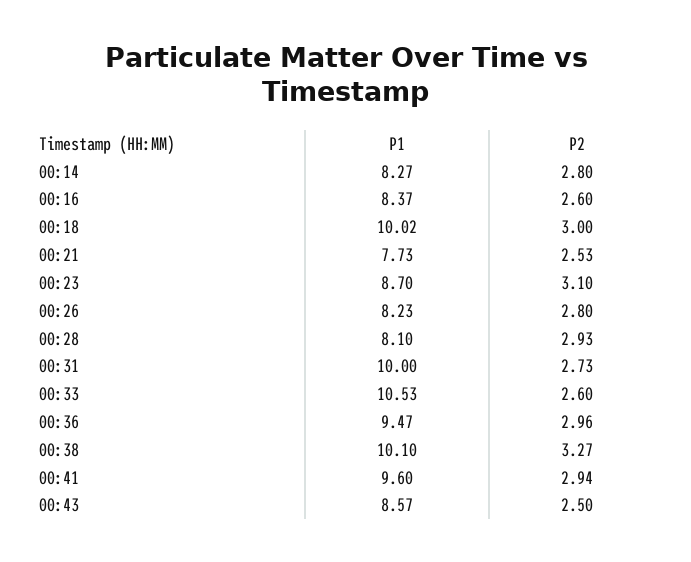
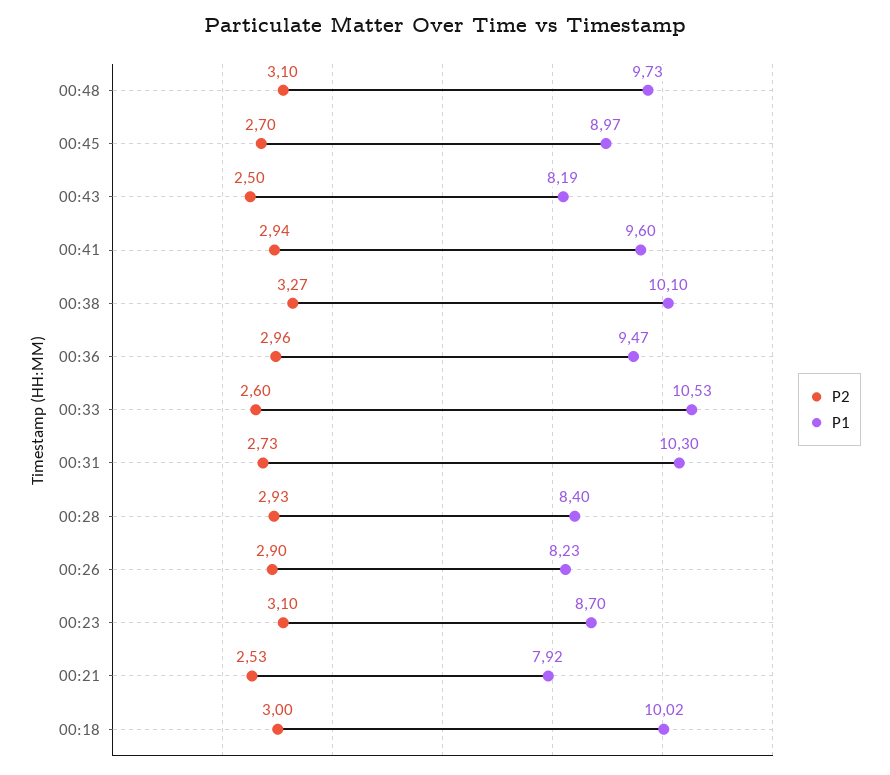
P1, 00:14: 8.27 -> none
P2, 00:14: 2.8 -> none
P1, 00:16: 8.37 -> none
P2, 00:16: 2.6 -> none
P1, 00:21: 7.73 -> 7.92
P2, 00:26: 2.8 -> 2.9
P1, 00:28: 8.1 -> 8.4
P1, 00:31: 10 -> 10.3
P1, 00:43: 8.57 -> 8.19
P2, 00:48: none -> 3.1
P1, 00:48: none -> 9.73
P2, 00:45: none -> 2.7
P1, 00:45: none -> 8.97

